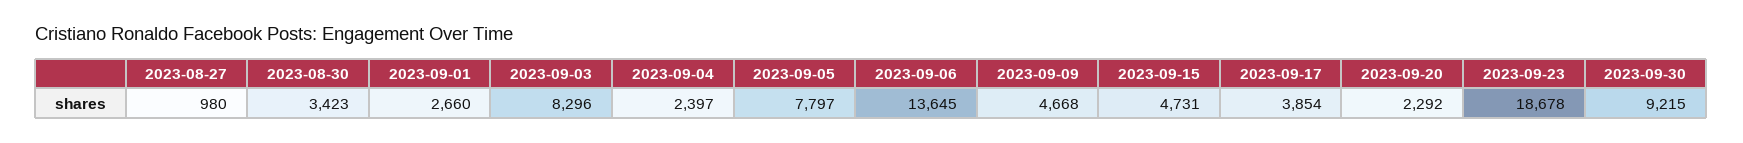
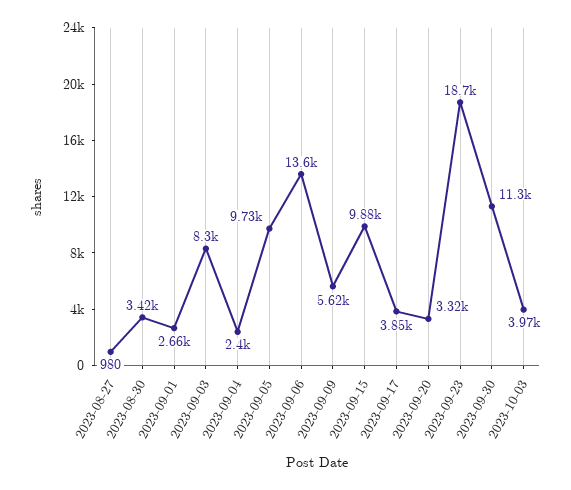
2023-09-05: 7797 -> 9730
2023-09-09: 4668 -> 5620
2023-09-15: 4731 -> 9880
2023-09-20: 2292 -> 3320
2023-09-30: 9215 -> 11300
2023-10-03: none -> 3970

